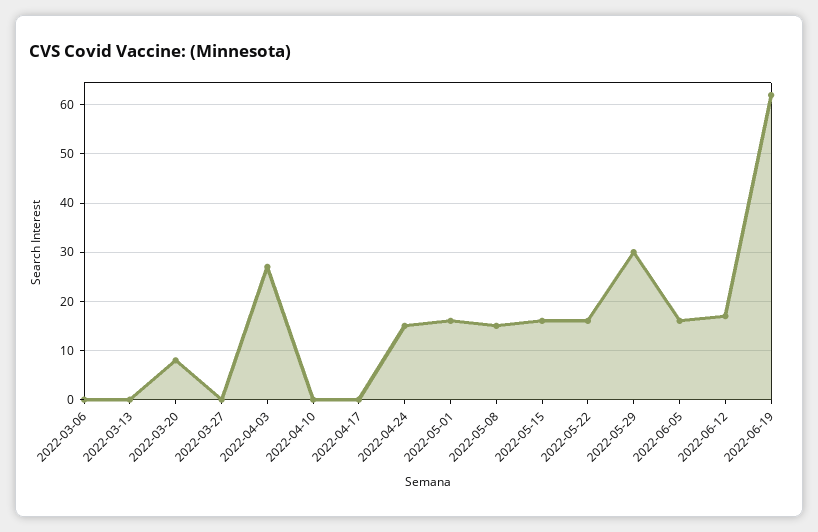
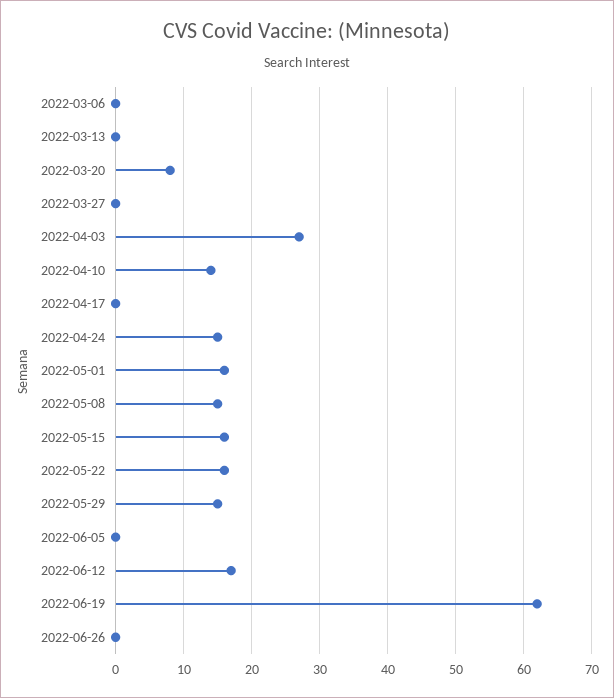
2022-04-10: 0 -> 14
2022-05-29: 30 -> 15
2022-06-05: 15 -> 0
2022-06-26: none -> 0

